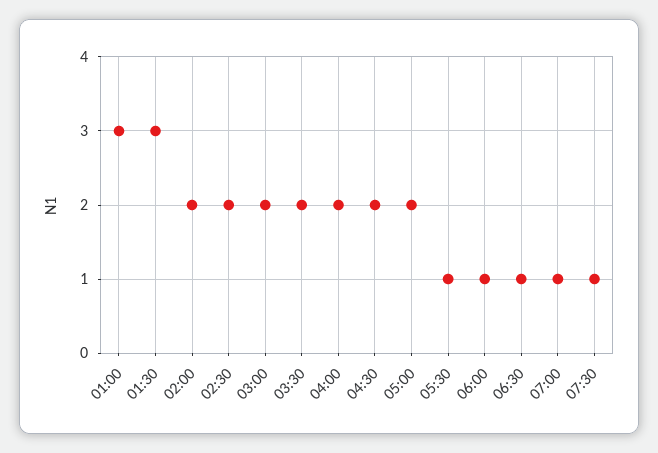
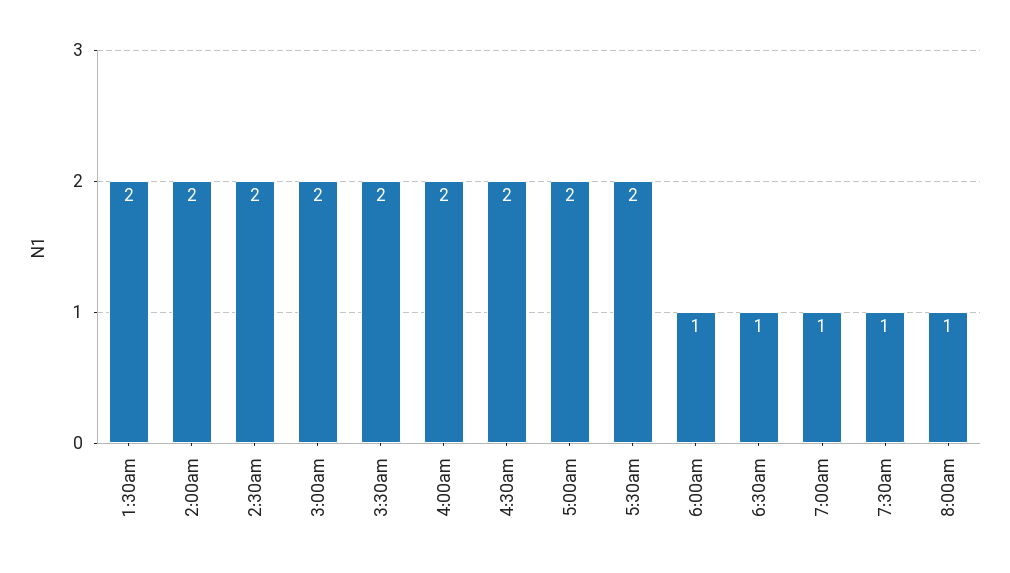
01:00: 3 -> none
01:30: 3 -> 2
05:30: 1 -> 2
8:00am: none -> 1

